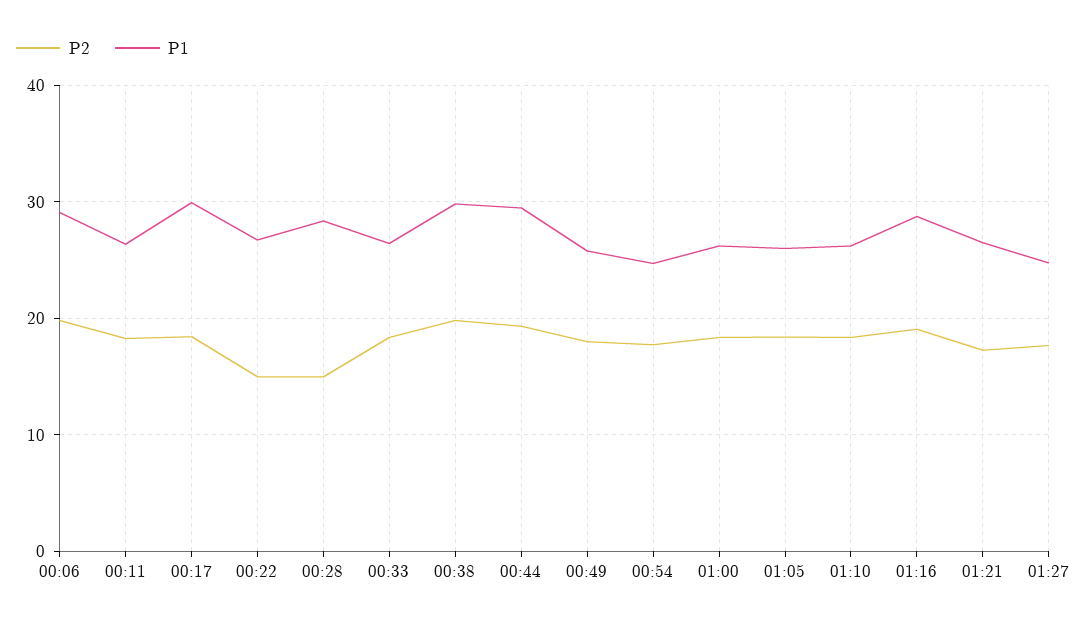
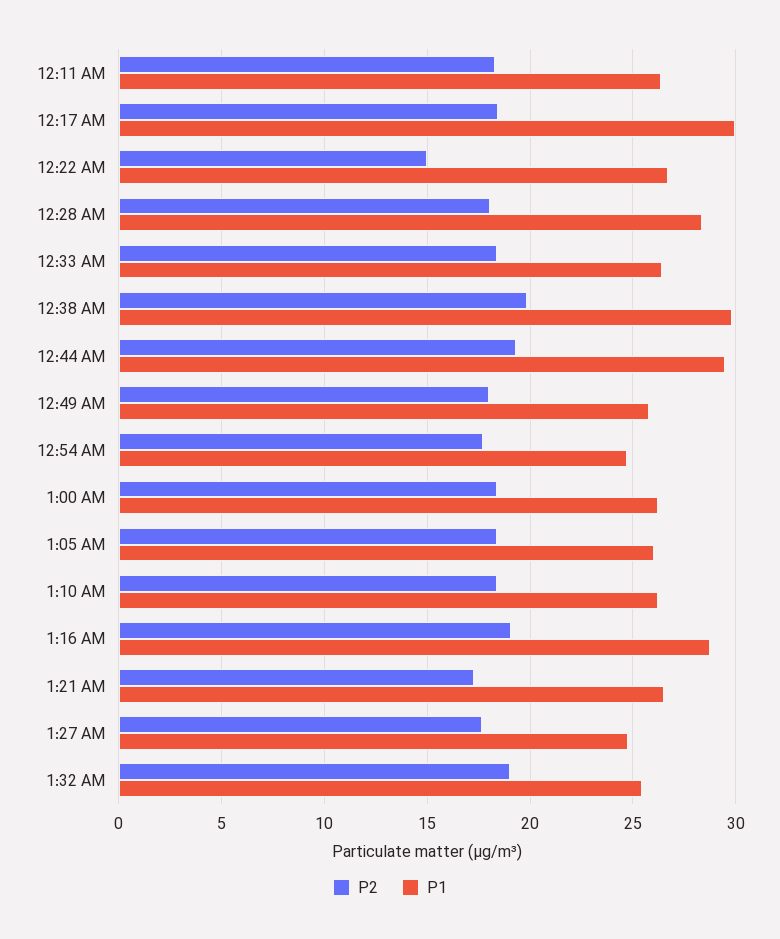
P2, 00:06: 20 -> none
P1, 00:06: 29 -> none
P2, 00:28: 15 -> 18
P2, 1:32 AM: none -> 19
P1, 1:32 AM: none -> 25.5

